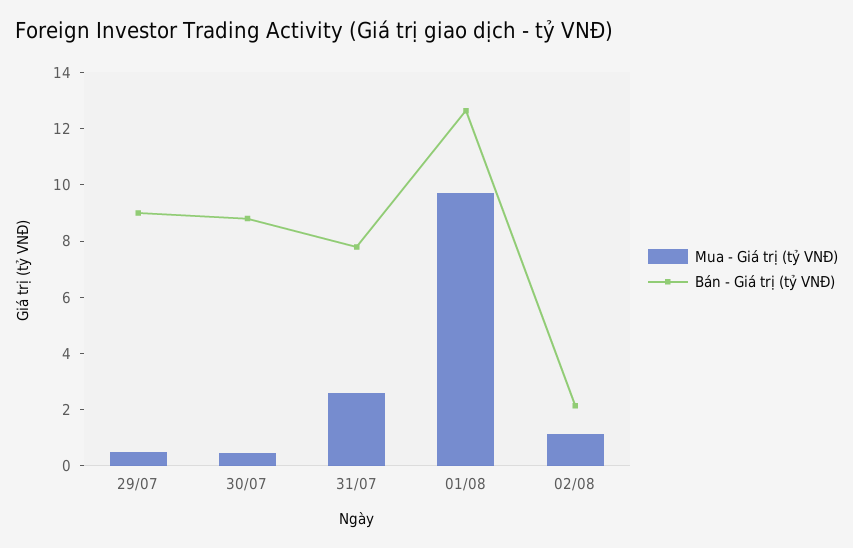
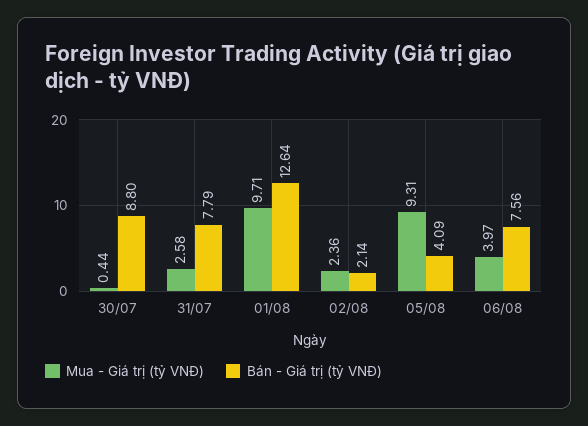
Mua - Giá trị (tỷ VNĐ), 29/07: 0.5 -> none
Bán - Giá trị (tỷ VNĐ), 29/07: 9 -> none
Mua - Giá trị (tỷ VNĐ), 02/08: 1 -> 2.36
Mua - Giá trị (tỷ VNĐ), 05/08: none -> 9.31
Bán - Giá trị (tỷ VNĐ), 05/08: none -> 4.09
Mua - Giá trị (tỷ VNĐ), 06/08: none -> 3.97
Bán - Giá trị (tỷ VNĐ), 06/08: none -> 7.56

